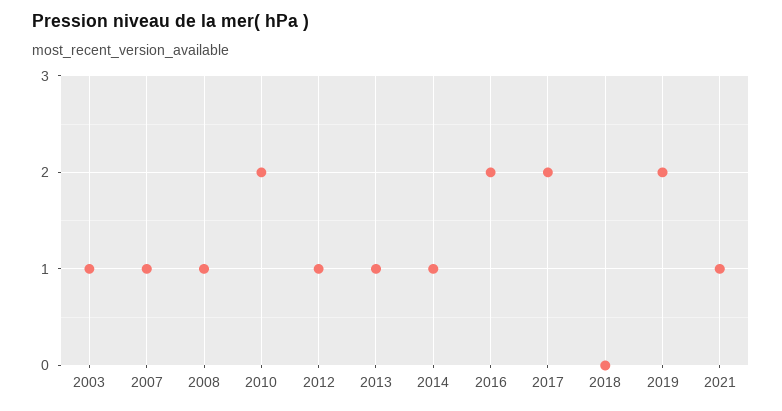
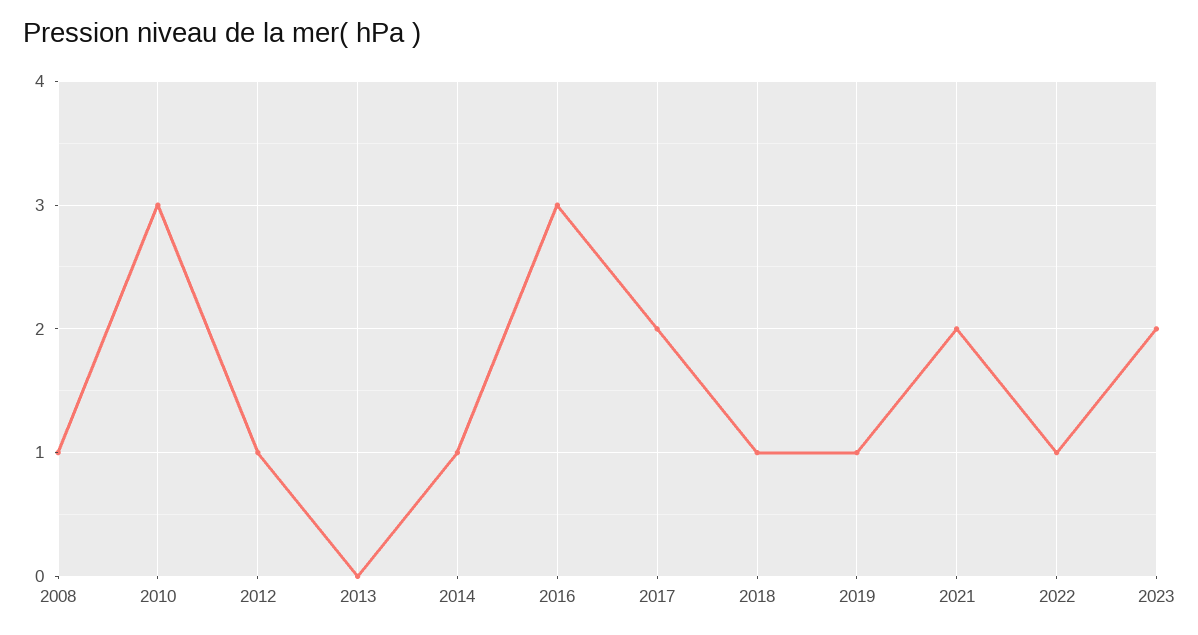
2003: 1 -> none
2007: 1 -> none
2010: 2 -> 3
2013: 1 -> 0
2016: 2 -> 3
2018: 0 -> 1
2019: 2 -> 1
2021: 1 -> 2
2022: none -> 1
2023: none -> 2

